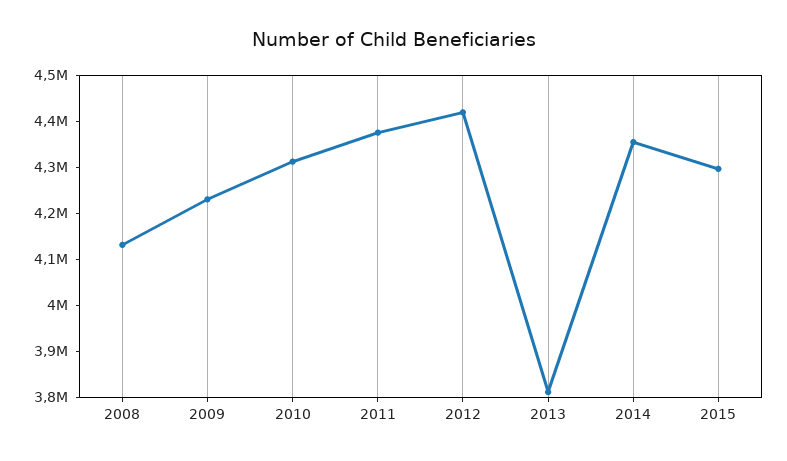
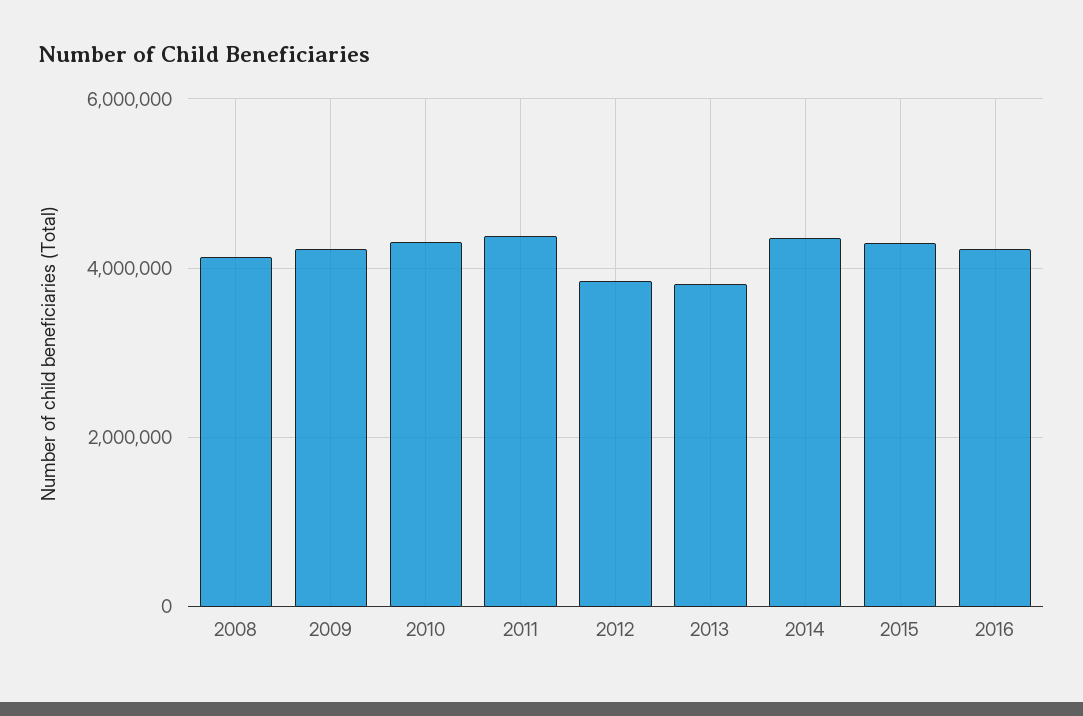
2012: 4420000 -> 3800000
2016: none -> 4200000

